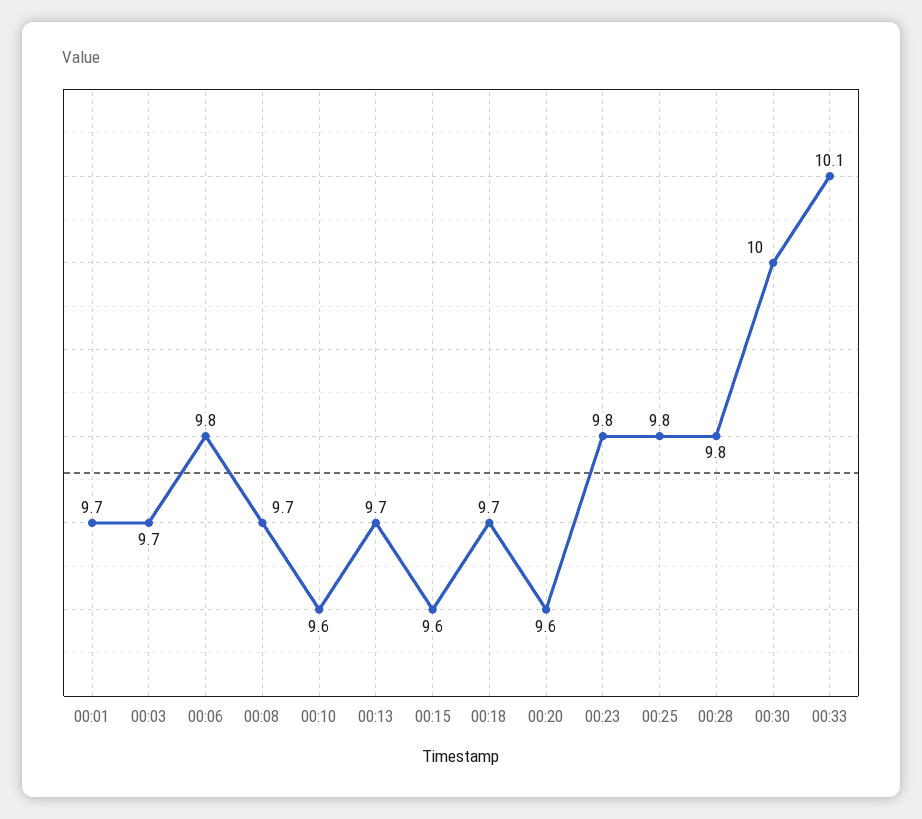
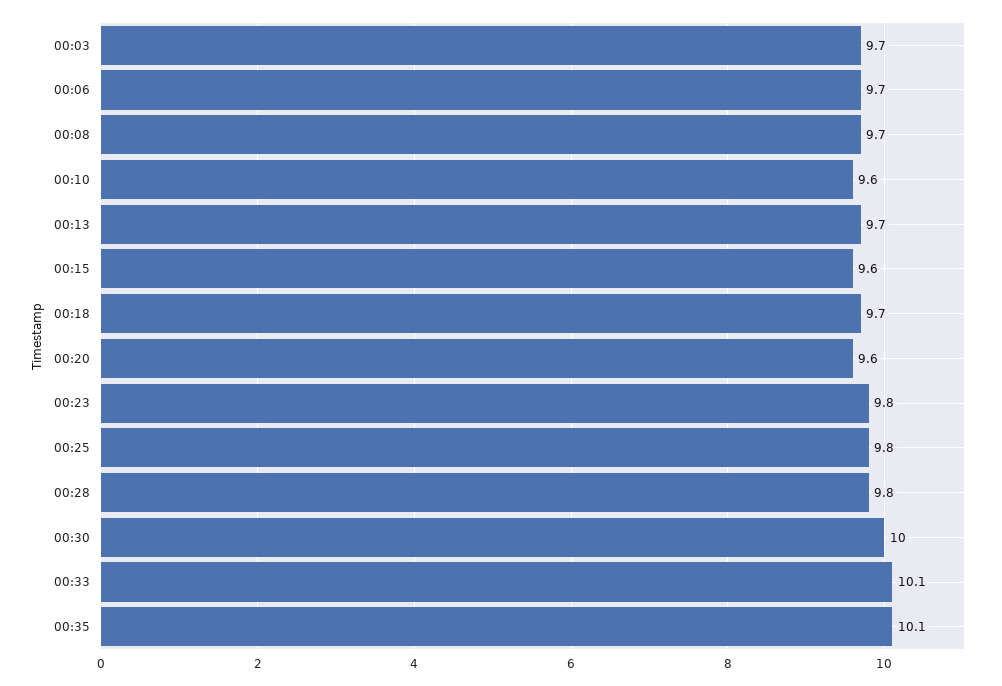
00:01: 9.7 -> none
00:06: 9.8 -> 9.7
00:35: none -> 10.1

